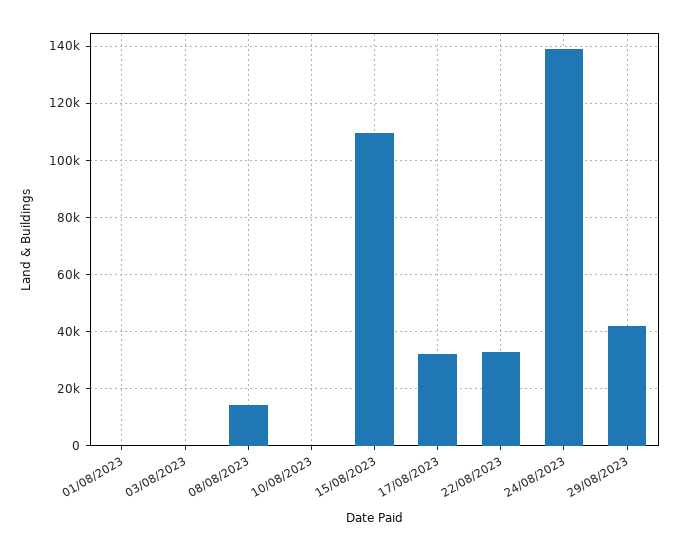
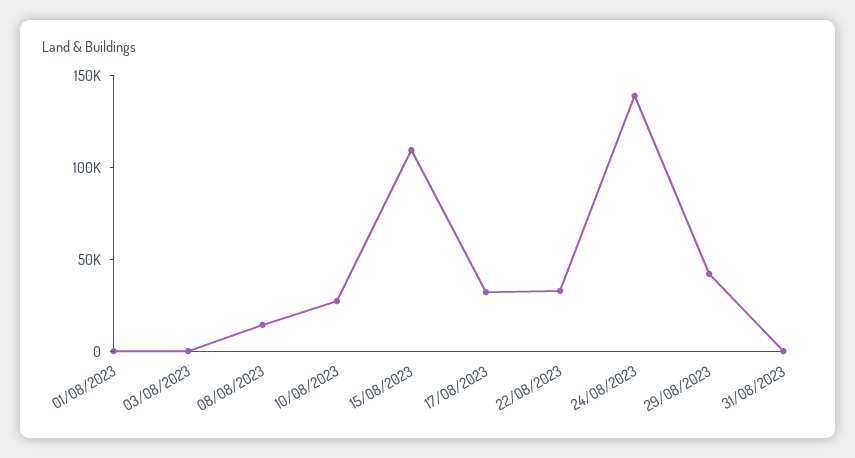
10/08/2023: 0 -> 30000
31/08/2023: none -> 0

